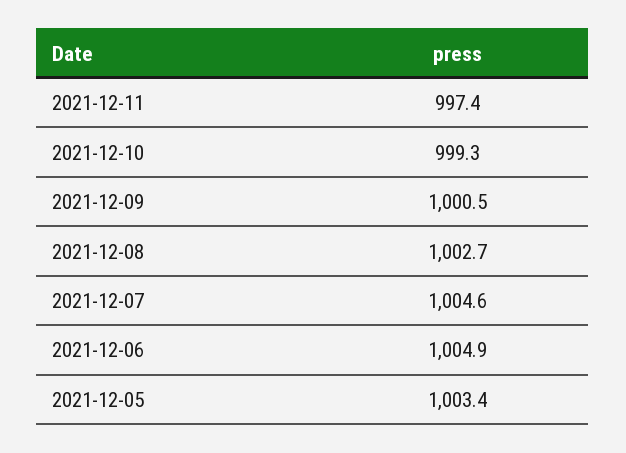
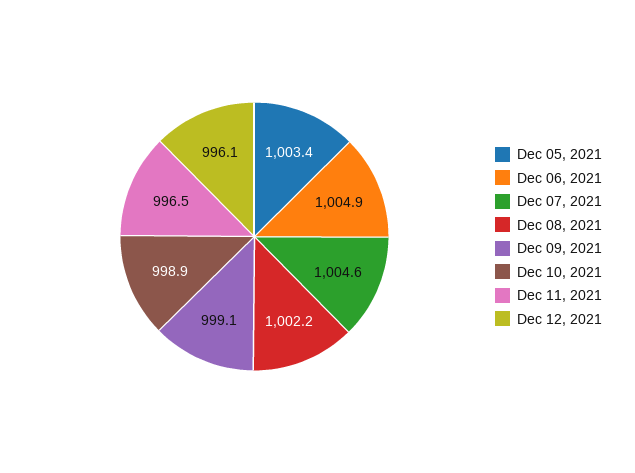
2021-12-11: 997.4 -> 996.5
2021-12-10: 999.3 -> 998.9
2021-12-09: 1000.5 -> 999.1
2021-12-08: 1002.7 -> 1002.2
Dec 12, 2021: none -> 996.1

